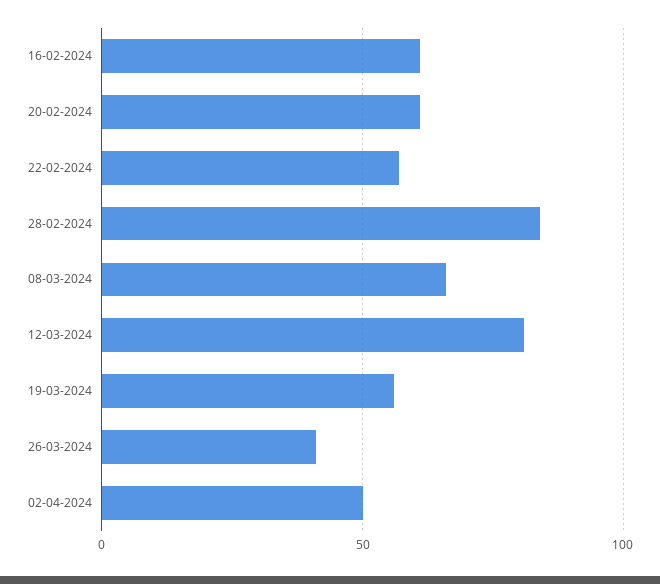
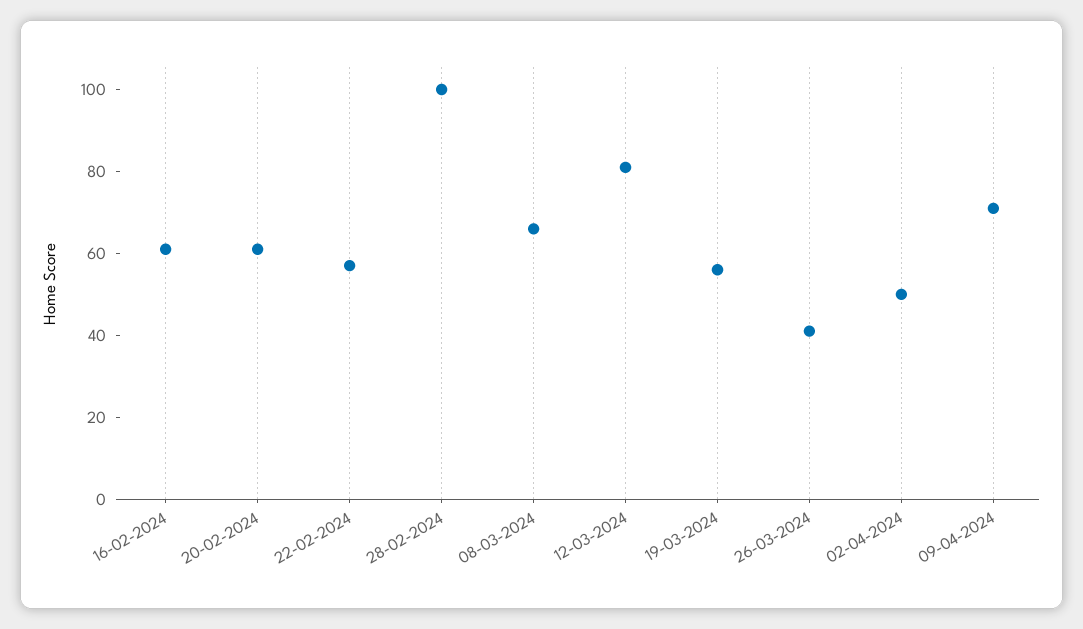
28-02-2024: 85 -> 100
09-04-2024: none -> 70

